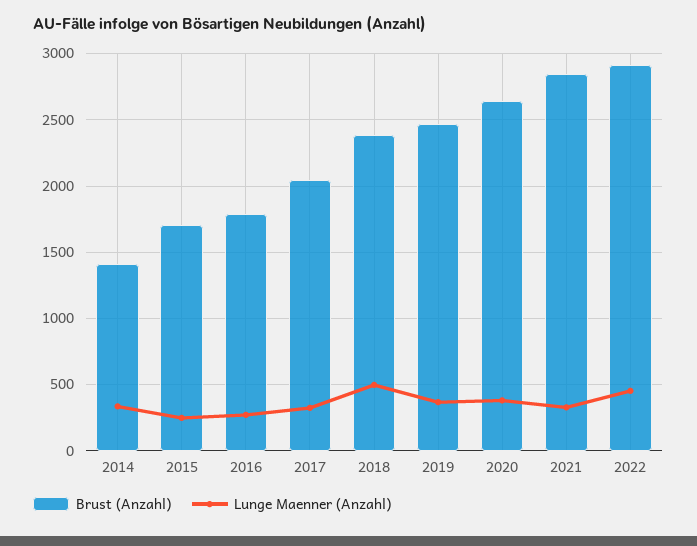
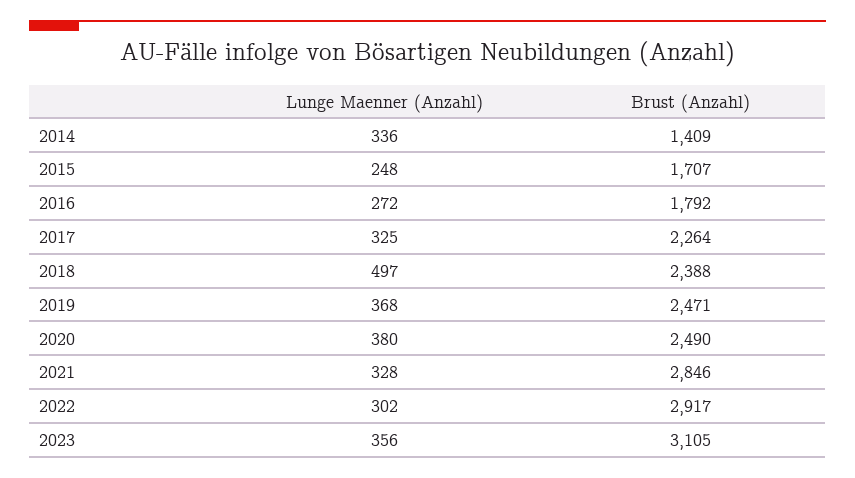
Brust (Anzahl), 2017: 2050 -> 2264
Brust (Anzahl), 2020: 2650 -> 2490
Lunge Maenner (Anzahl), 2022: 450 -> 302
Lunge Maenner (Anzahl), 2023: none -> 356
Brust (Anzahl), 2023: none -> 3105

